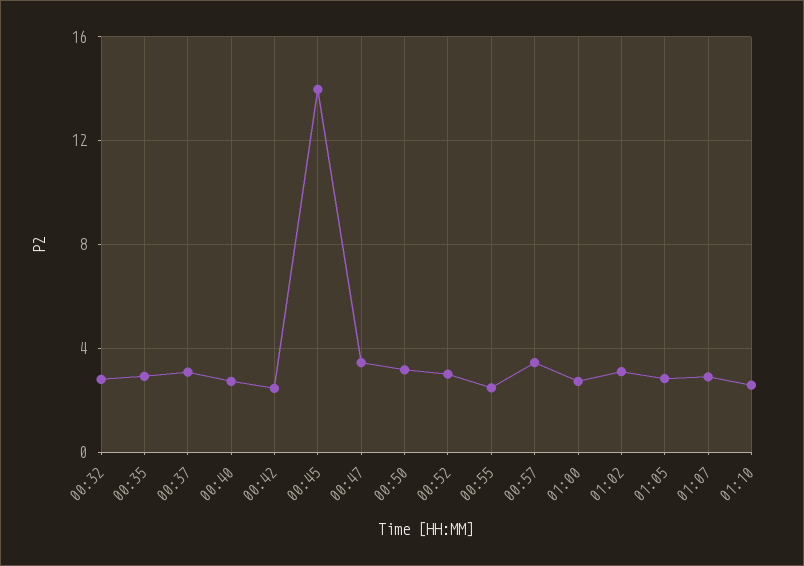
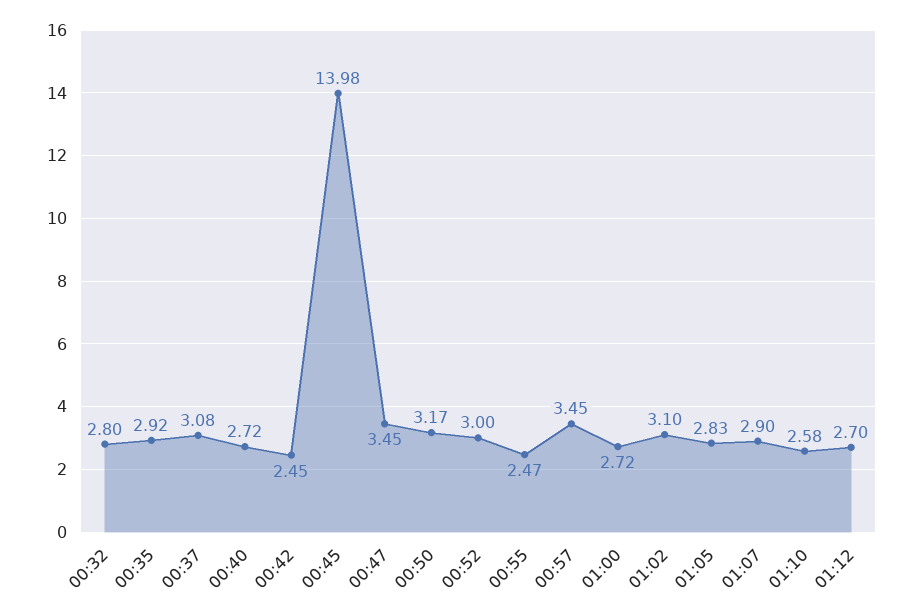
01:12: none -> 2.7

